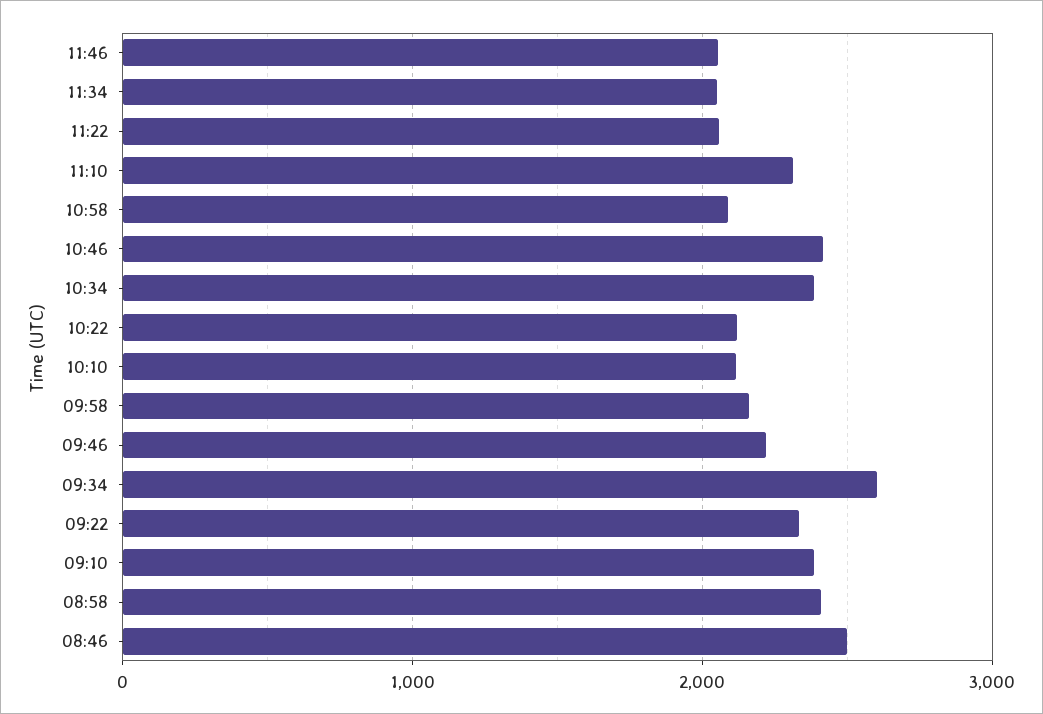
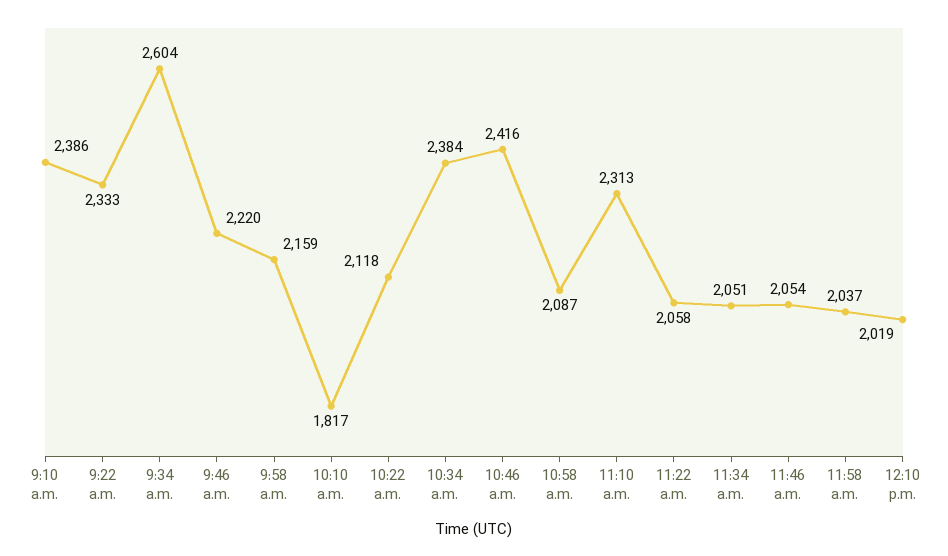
10:10: 2100 -> 1817
08:58: 2400 -> none
08:46: 2500 -> none
11:58 a.m.: none -> 2037
12:10 p.m.: none -> 2019

